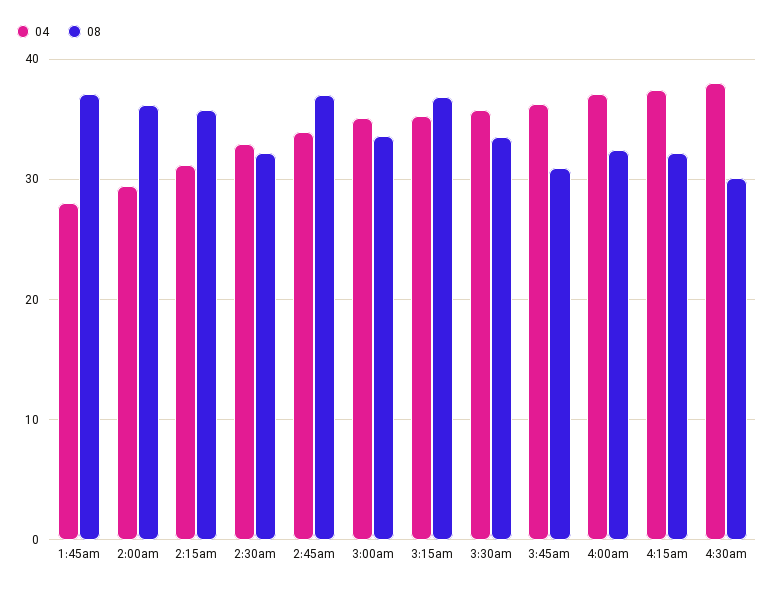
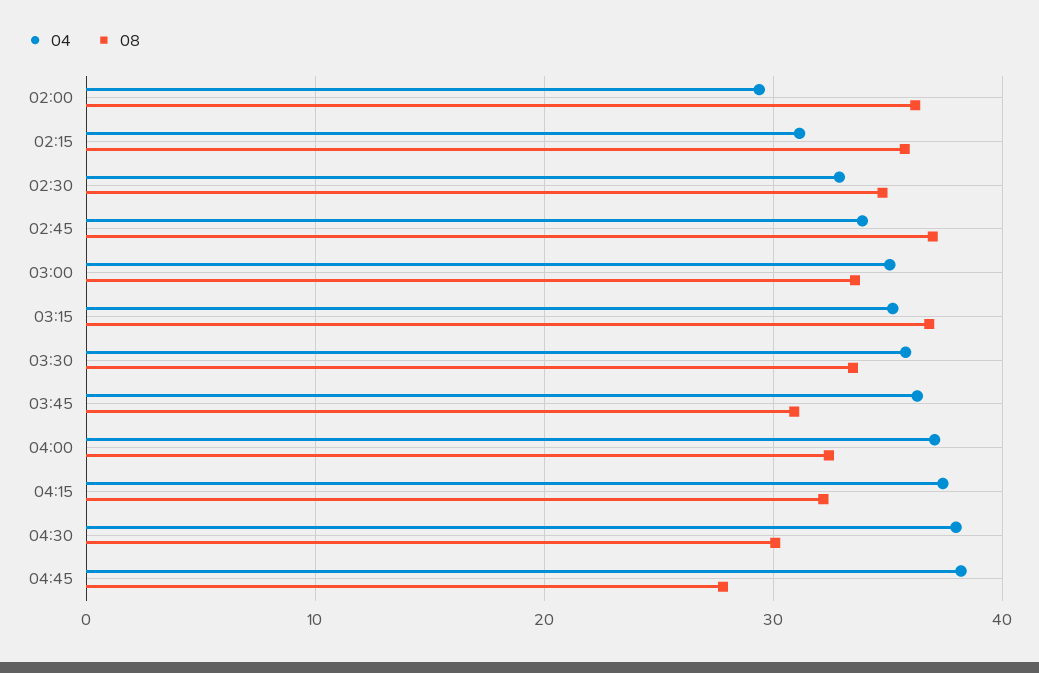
04, 1:45am: 28 -> none
08, 1:45am: 37 -> none
08, 2:30am: 32 -> 35
04, 04:45: none -> 38
08, 04:45: none -> 28

